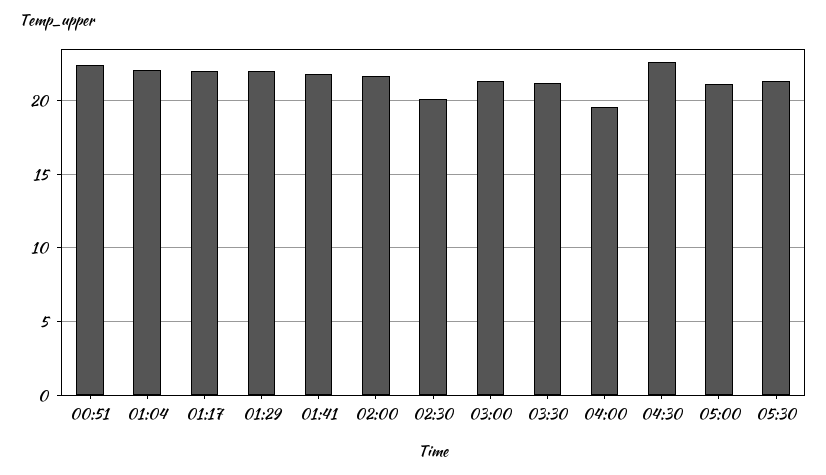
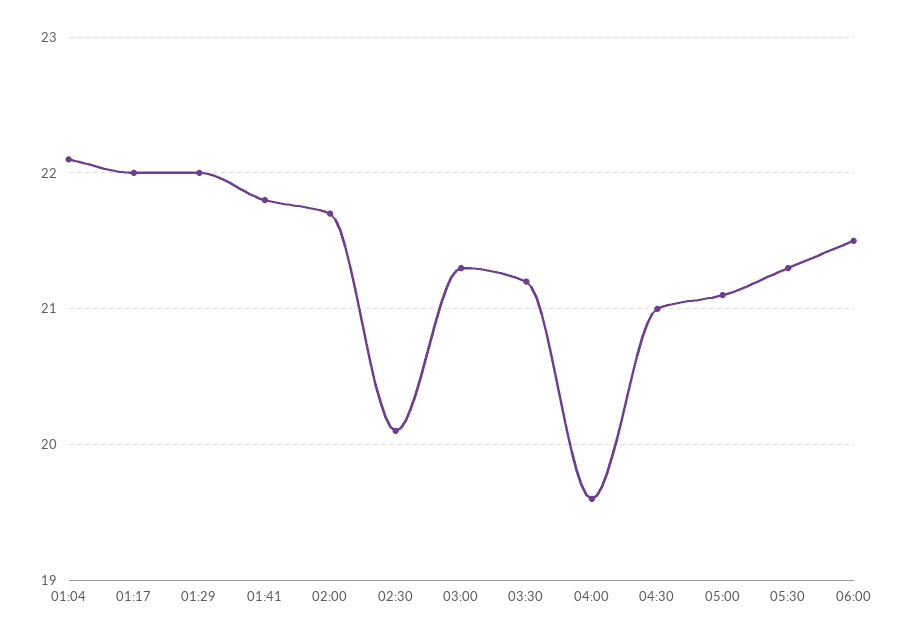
00:51: 22.5 -> none
04:30: 22.5 -> 21
06:00: none -> 21.5

